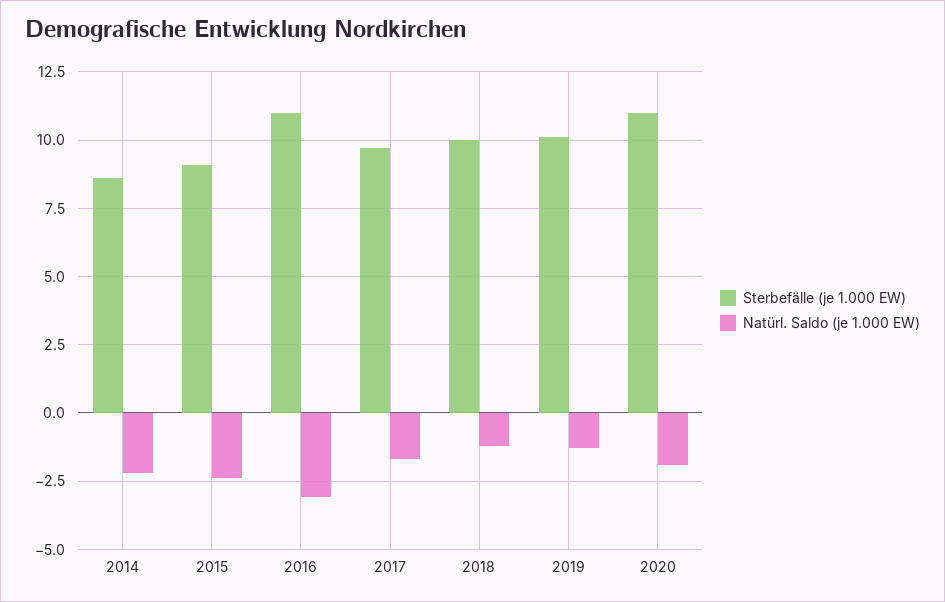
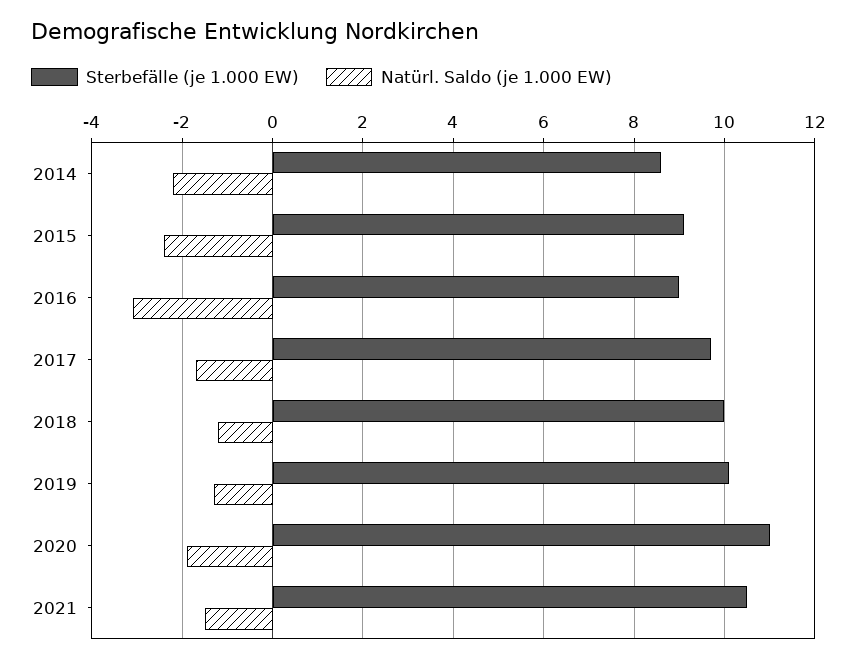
Sterbefälle (je 1.000 EW), 2016: 11 -> 9
Sterbefälle (je 1.000 EW), 2021: none -> 10.5
Natürl. Saldo (je 1.000 EW), 2021: none -> -1.5

